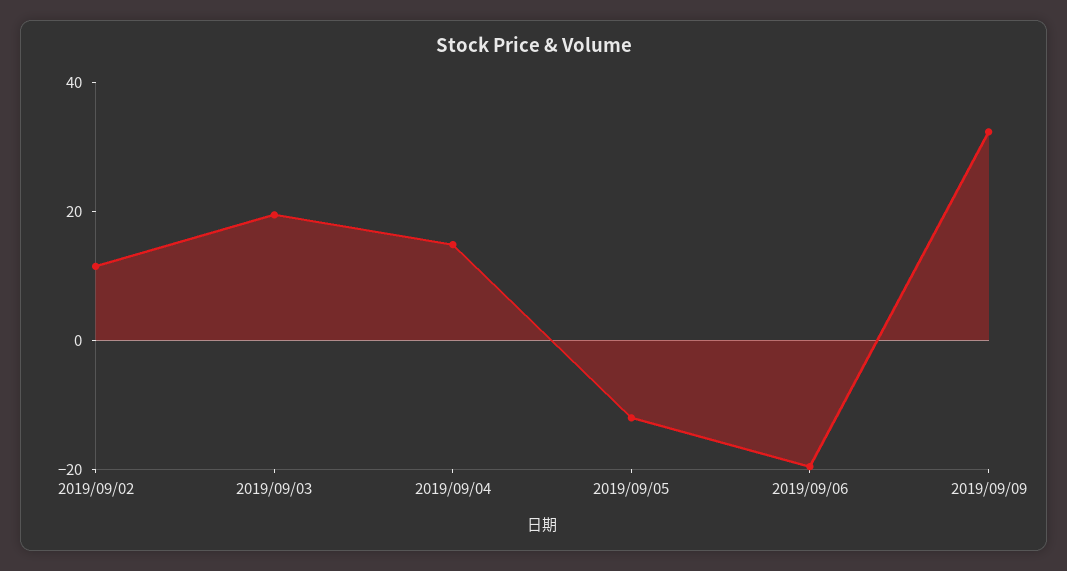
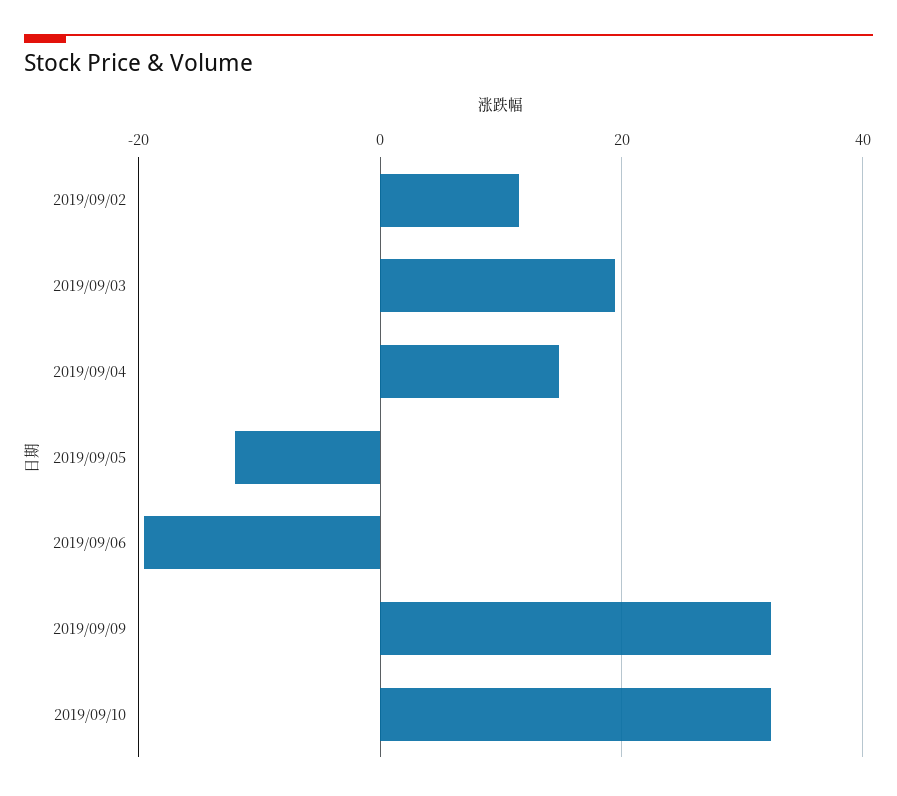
2019/09/10: none -> 32

